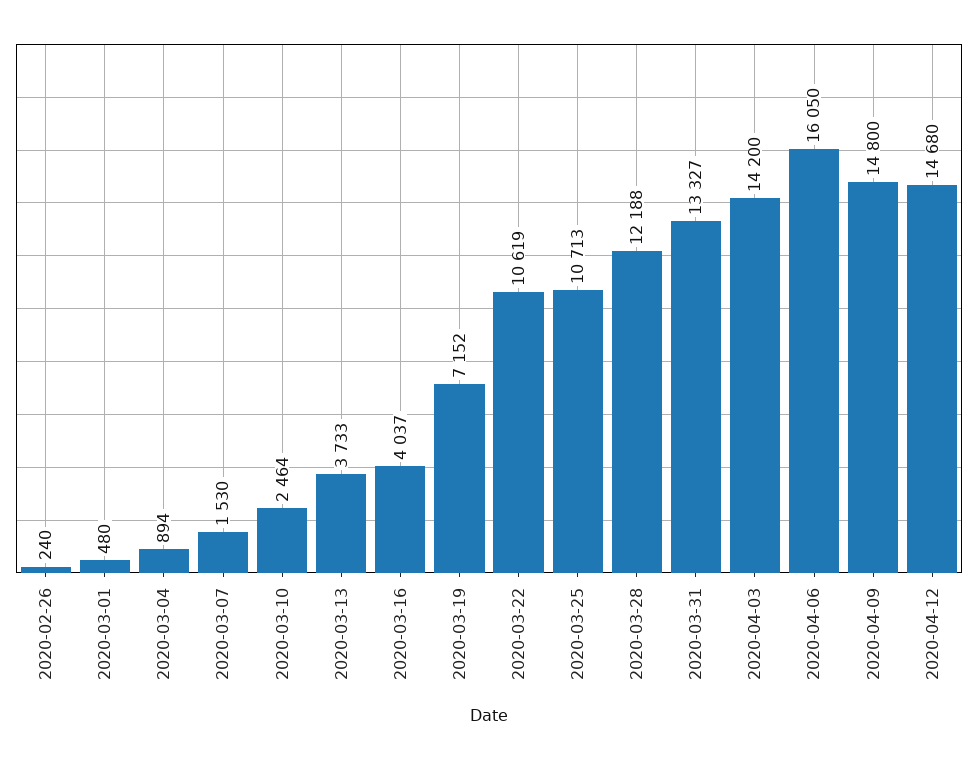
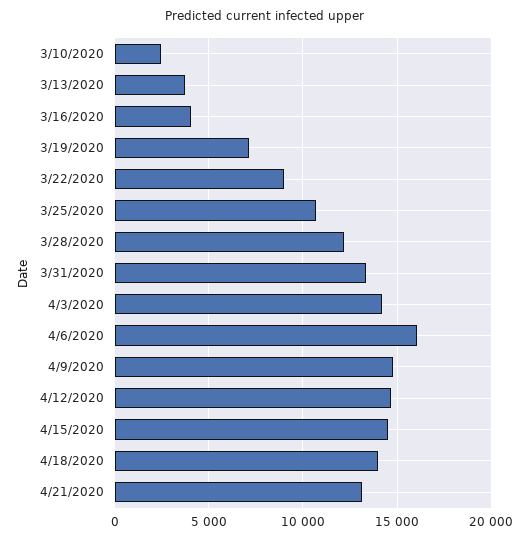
2020-02-26: 240 -> none
2020-03-01: 480 -> none
2020-03-04: 894 -> none
2020-03-07: 1530 -> none
2020-03-22: 10619 -> 9000
4/15/2020: none -> 14500
4/18/2020: none -> 14000
4/21/2020: none -> 13000

